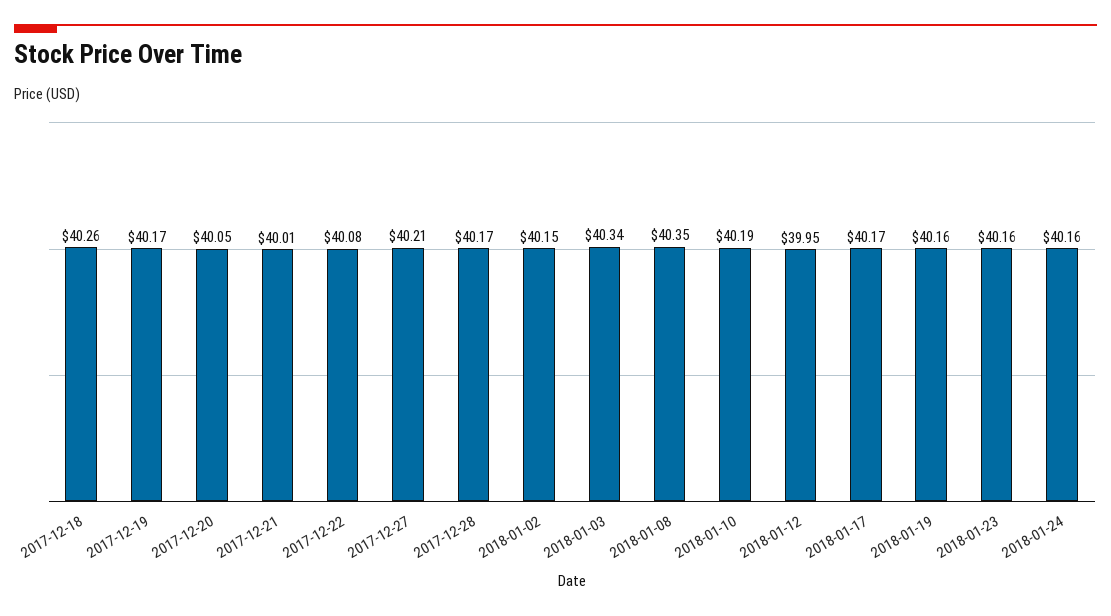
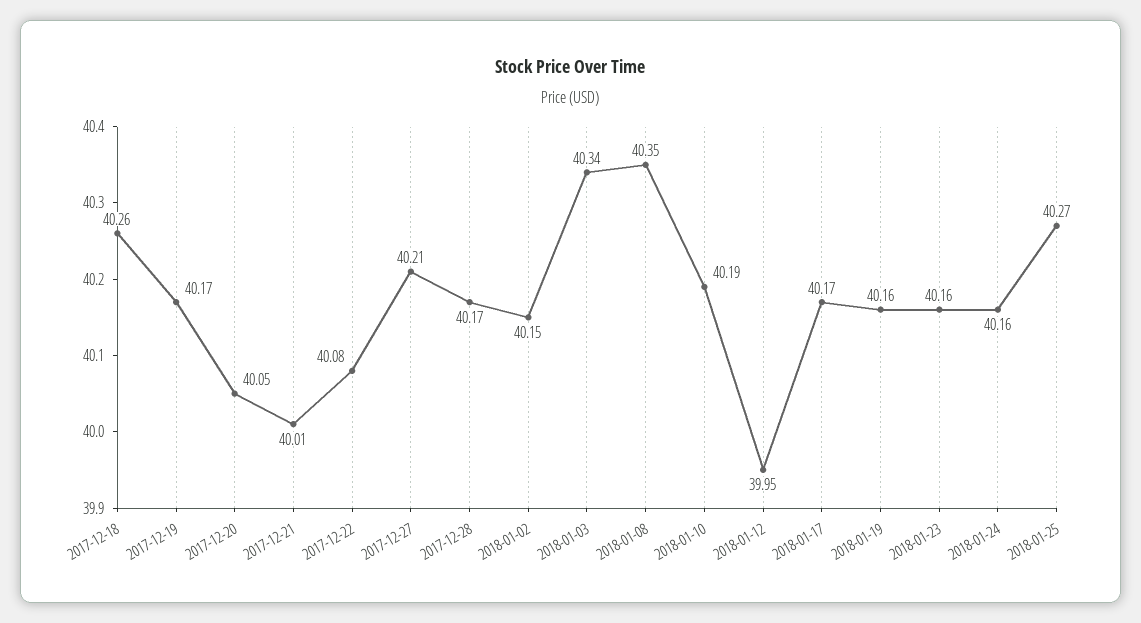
2018-01-25: none -> 40.27

